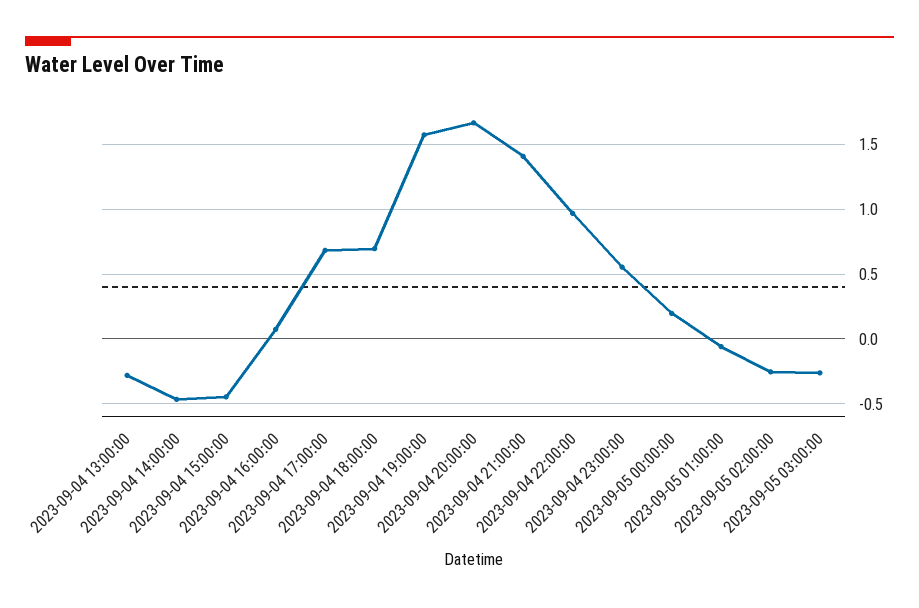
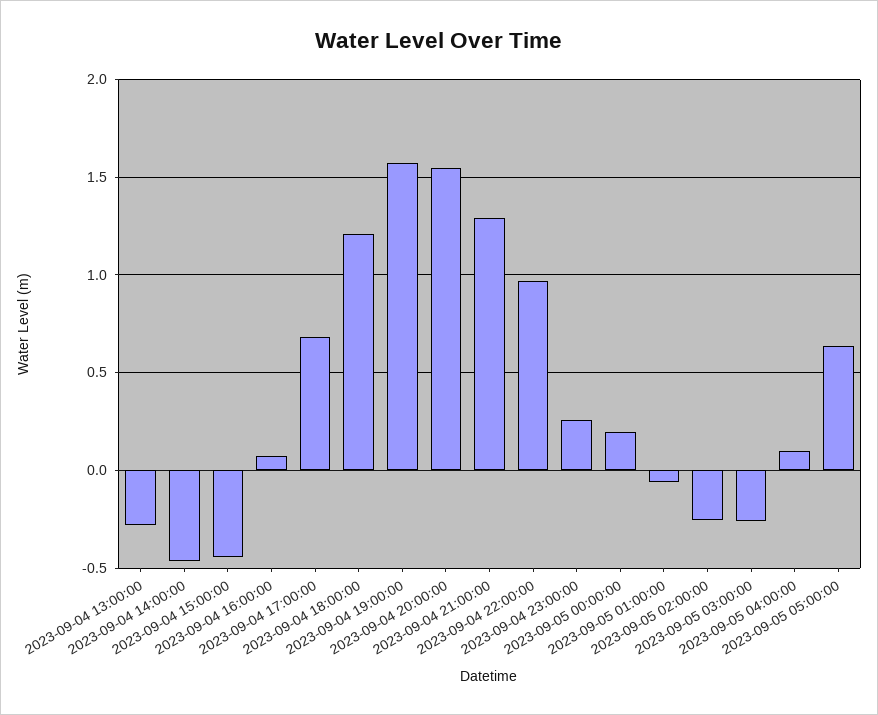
2023-09-04 18:00:00: 0.7 -> 1.2
2023-09-04 20:00:00: 1.65 -> 1.55
2023-09-04 21:00:00: 1.4 -> 1.3
2023-09-04 23:00:00: 0.55 -> 0.25
2023-09-05 04:00:00: none -> 0.1
2023-09-05 05:00:00: none -> 0.65

